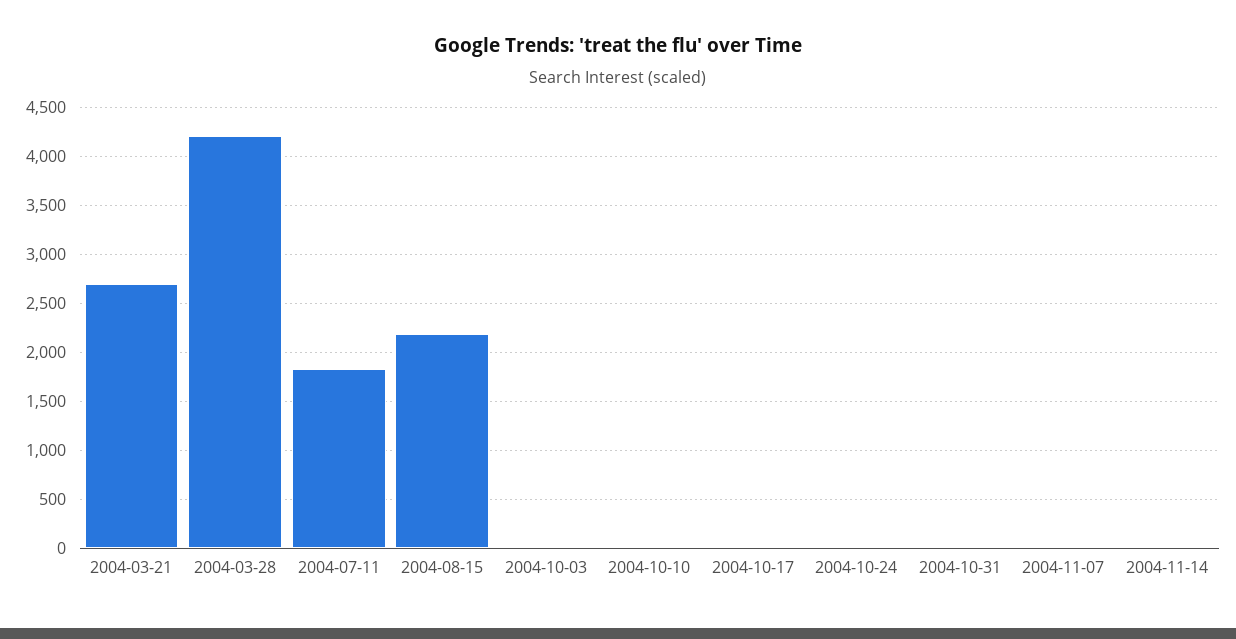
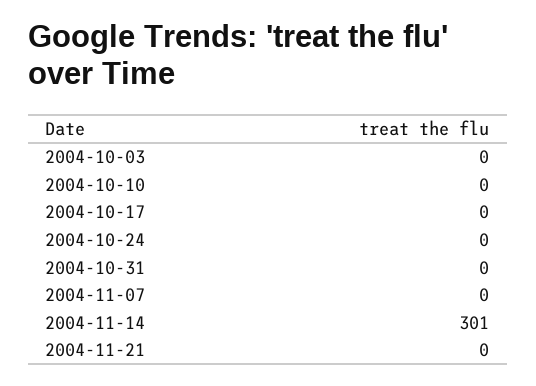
2004-03-21: 2700 -> none
2004-03-28: 4200 -> none
2004-07-11: 1800 -> none
2004-08-15: 2200 -> none
2004-11-14: 0 -> 301
2004-11-21: none -> 0

